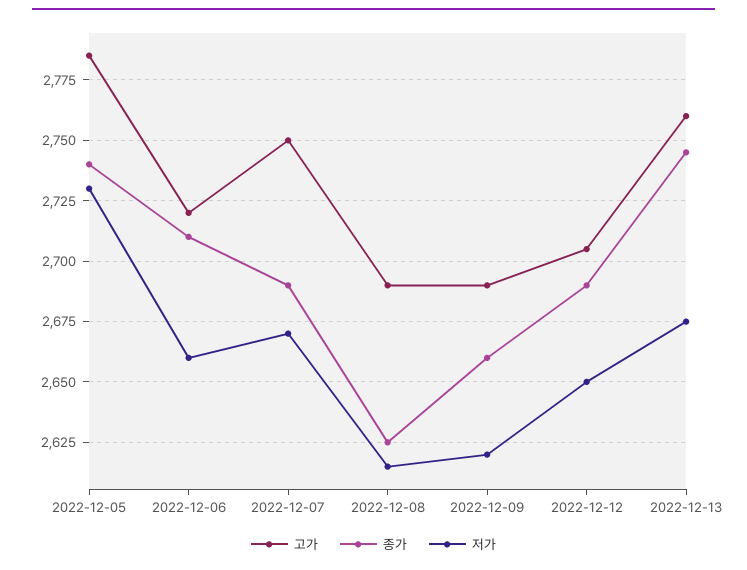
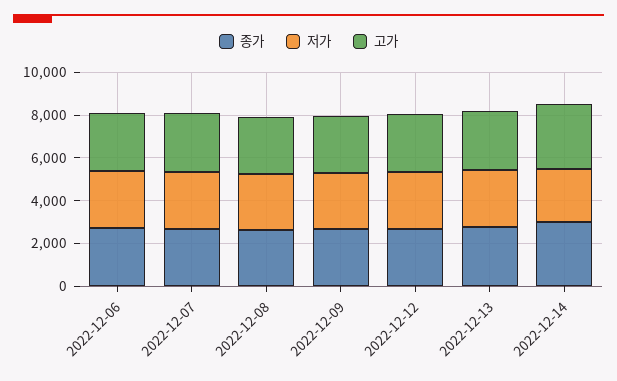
고가, 2022-12-05: 2785 -> none
종가, 2022-12-05: 2740 -> none
저가, 2022-12-05: 2730 -> none
종가, 2022-12-14: none -> 3000
저가, 2022-12-14: none -> 2500
고가, 2022-12-14: none -> 3000

